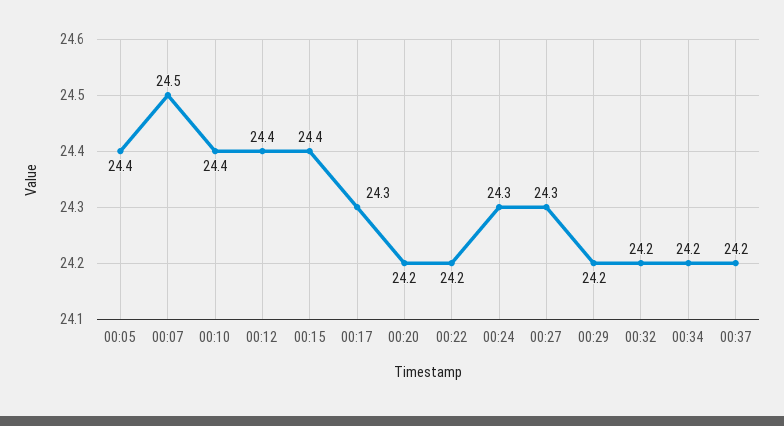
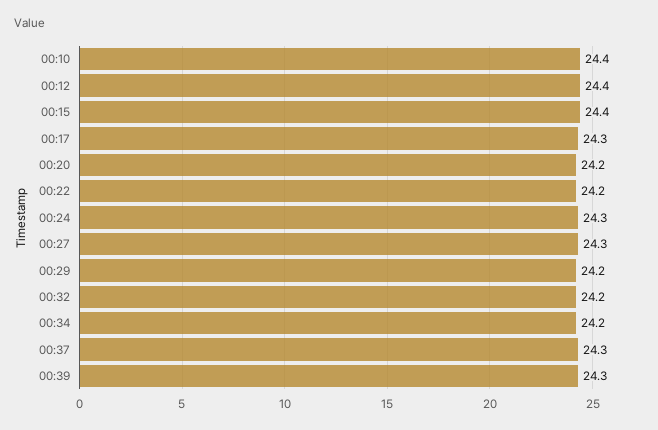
00:05: 24.4 -> none
00:07: 24.5 -> none
00:37: 24.2 -> 24.3
00:39: none -> 24.3

